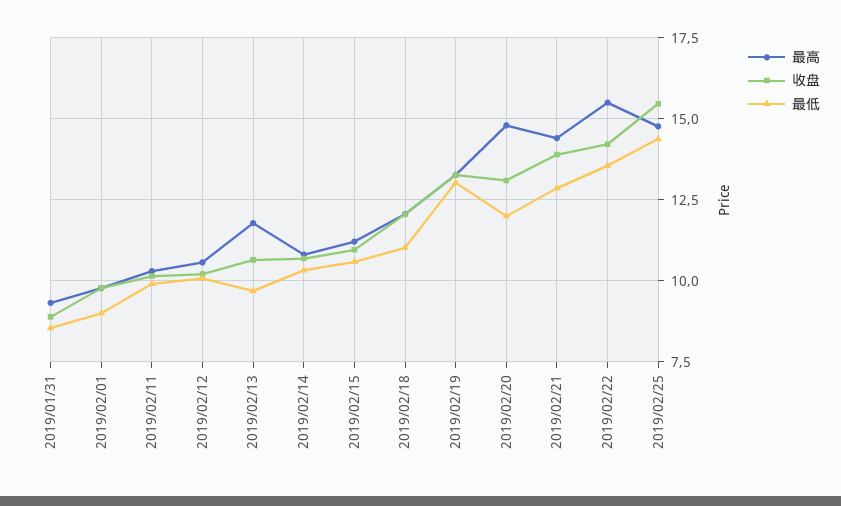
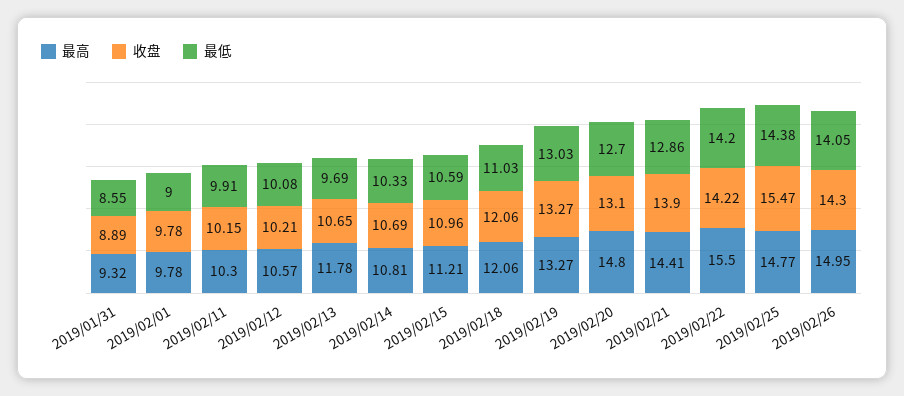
最低, 2019/02/20: 12 -> 12.7
最低, 2019/02/22: 13.5 -> 14.2
最高, 2019/02/26: none -> 14.95
收盘, 2019/02/26: none -> 14.3
最低, 2019/02/26: none -> 14.05

